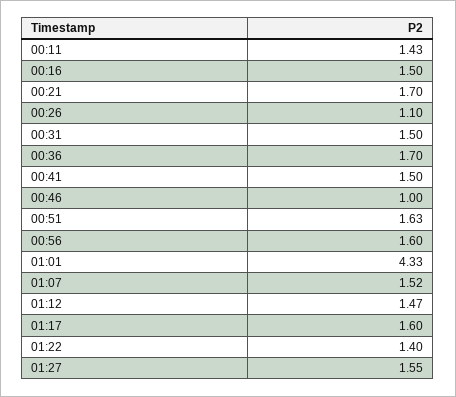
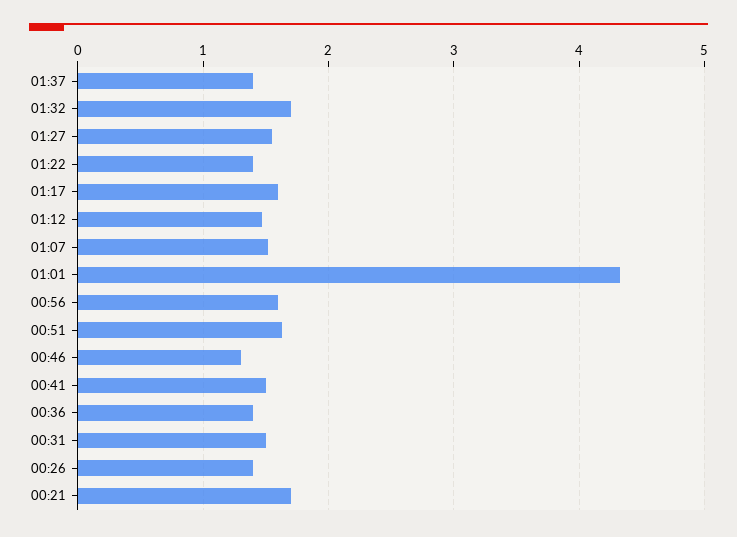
00:11: 1.43 -> none
00:16: 1.5 -> none
00:26: 1.1 -> 1.4
00:36: 1.7 -> 1.4
00:46: 1 -> 1.3
01:37: none -> 1.4
01:32: none -> 1.7

